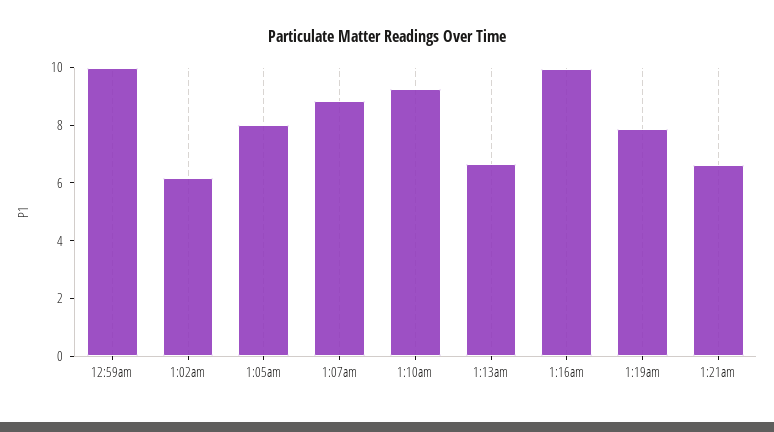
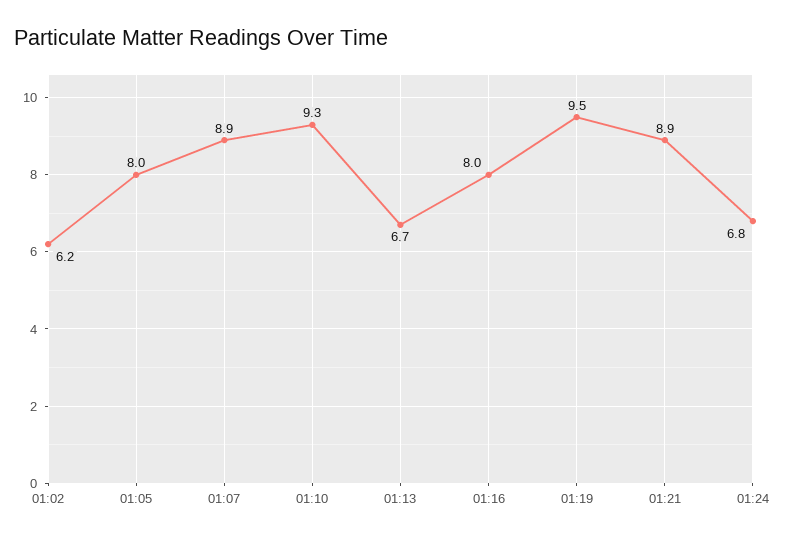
12:59am: 10 -> none
1:16am: 10 -> 8
1:19am: 8 -> 9.5
1:21am: 6.5 -> 8.9
01:24: none -> 6.8

